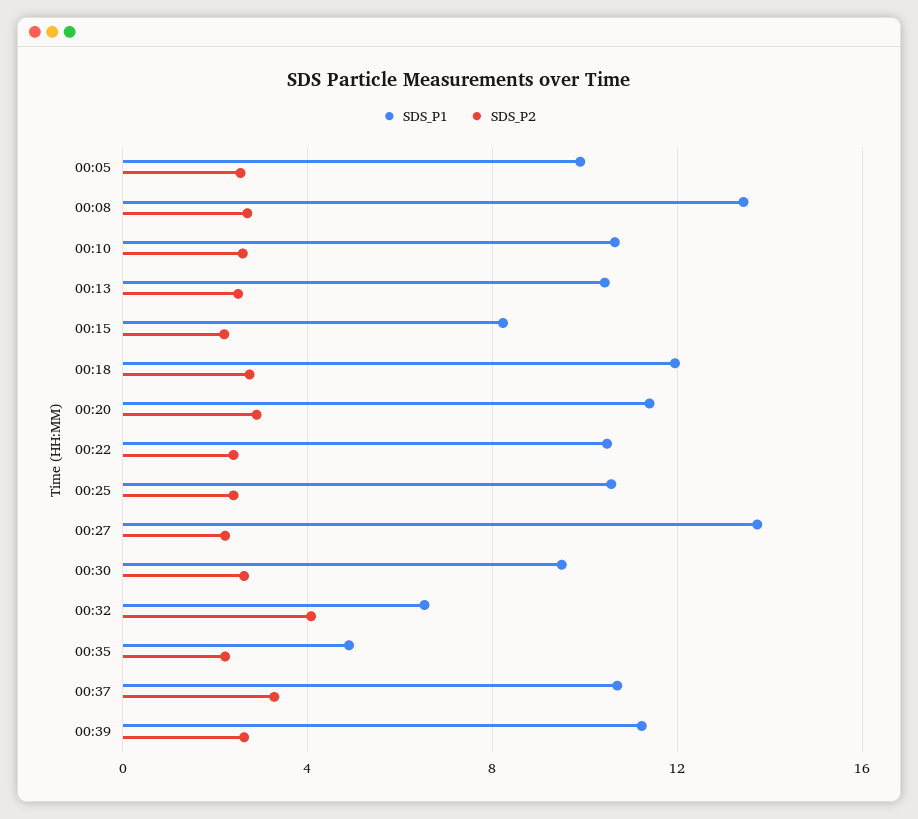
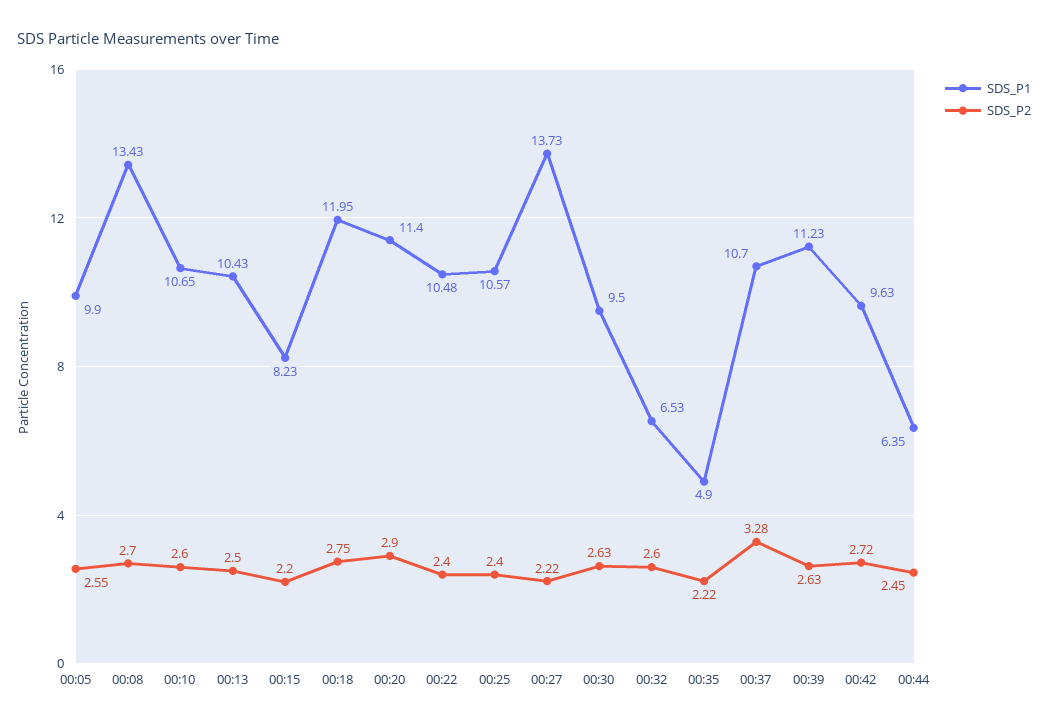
SDS_P2, 00:32: 4 -> 2.6
SDS_P1, 00:42: none -> 9.63
SDS_P2, 00:42: none -> 2.72
SDS_P1, 00:44: none -> 6.35
SDS_P2, 00:44: none -> 2.45

